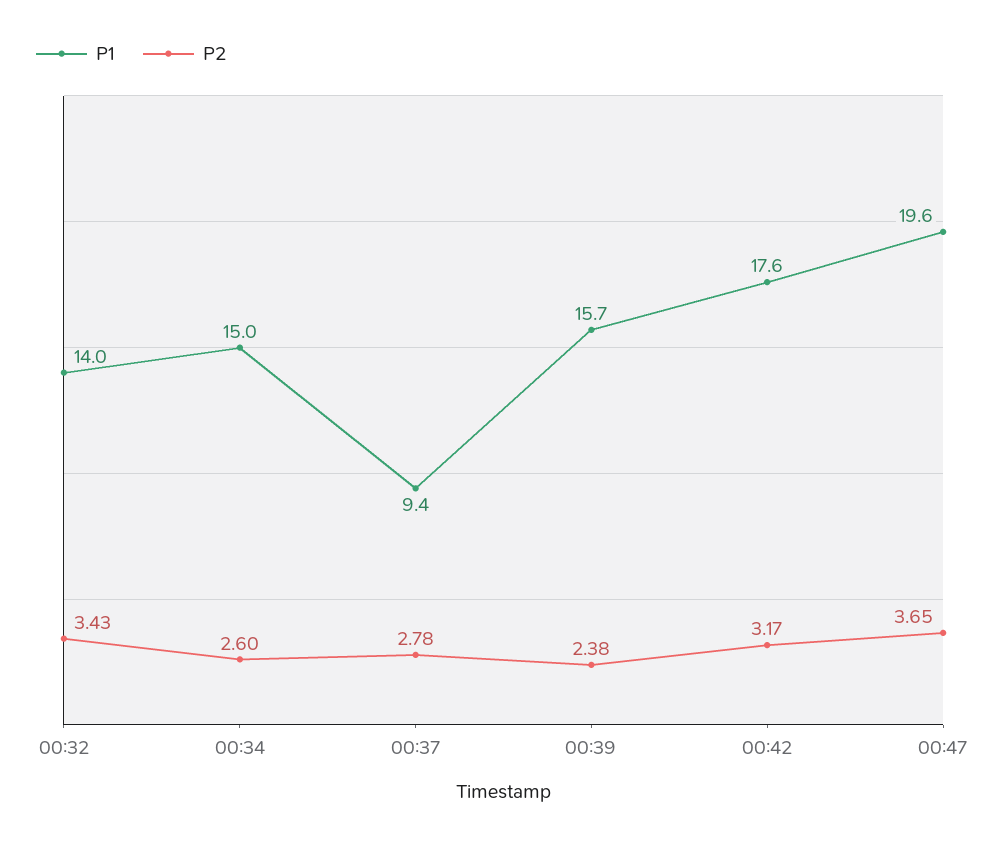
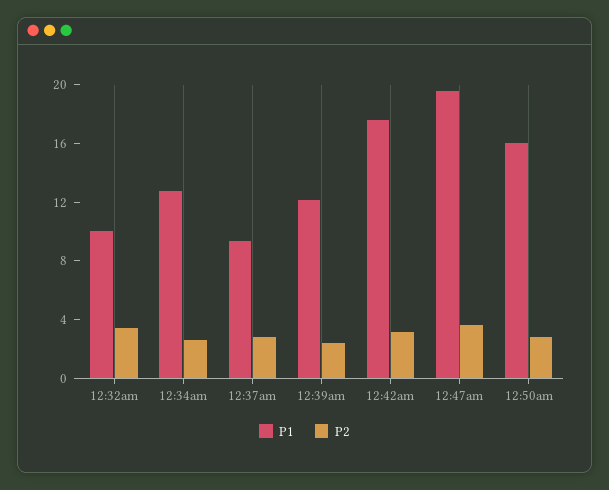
P1, 00:32: 14 -> 10
P1, 00:34: 15 -> 13
P1, 00:39: 15.7 -> 12
P1, 12:50am: none -> 16
P2, 12:50am: none -> 3

